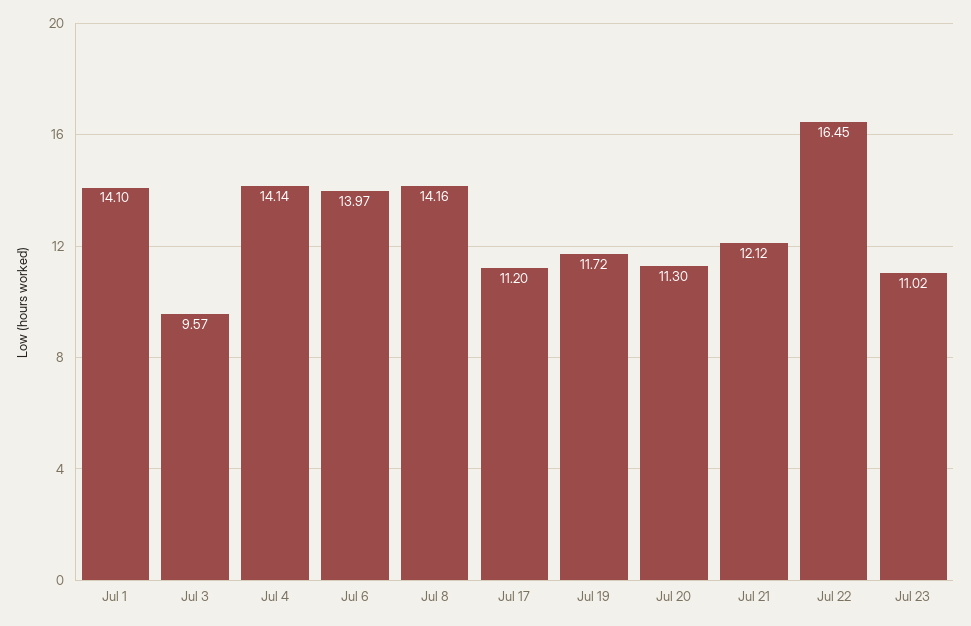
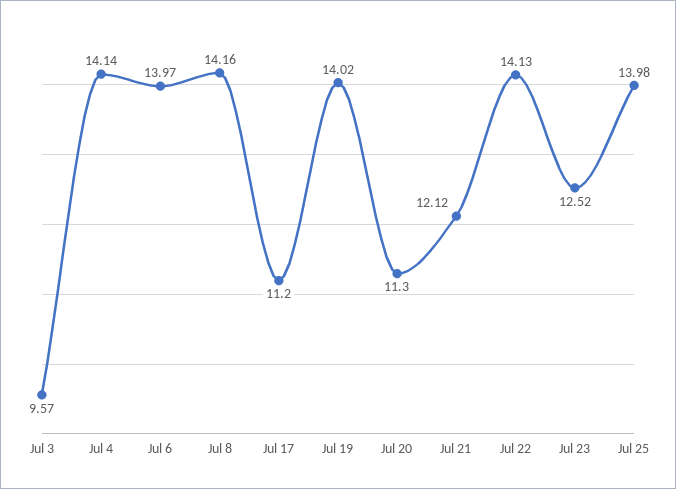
Jul 1: 14.1 -> none
Jul 19: 11.72 -> 14.02
Jul 22: 16.45 -> 14.13
Jul 23: 11.02 -> 12.52
Jul 25: none -> 13.98

